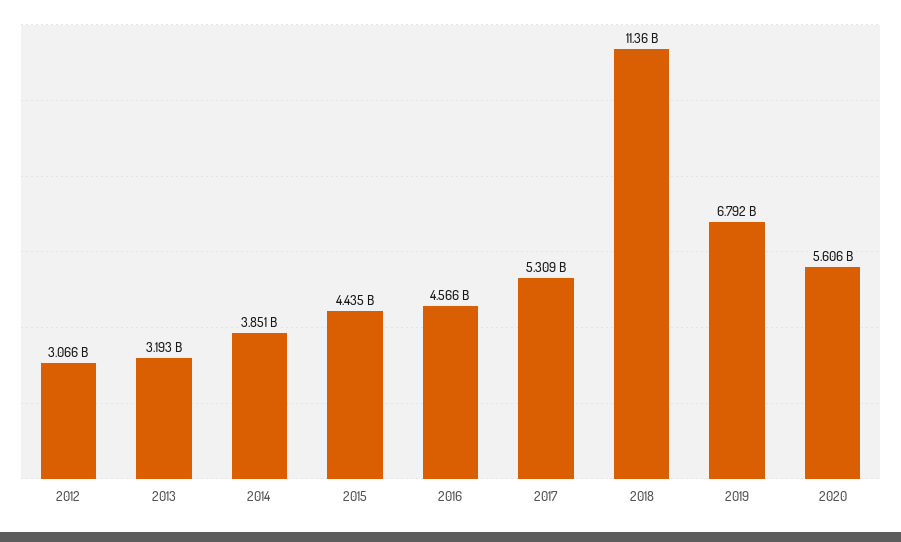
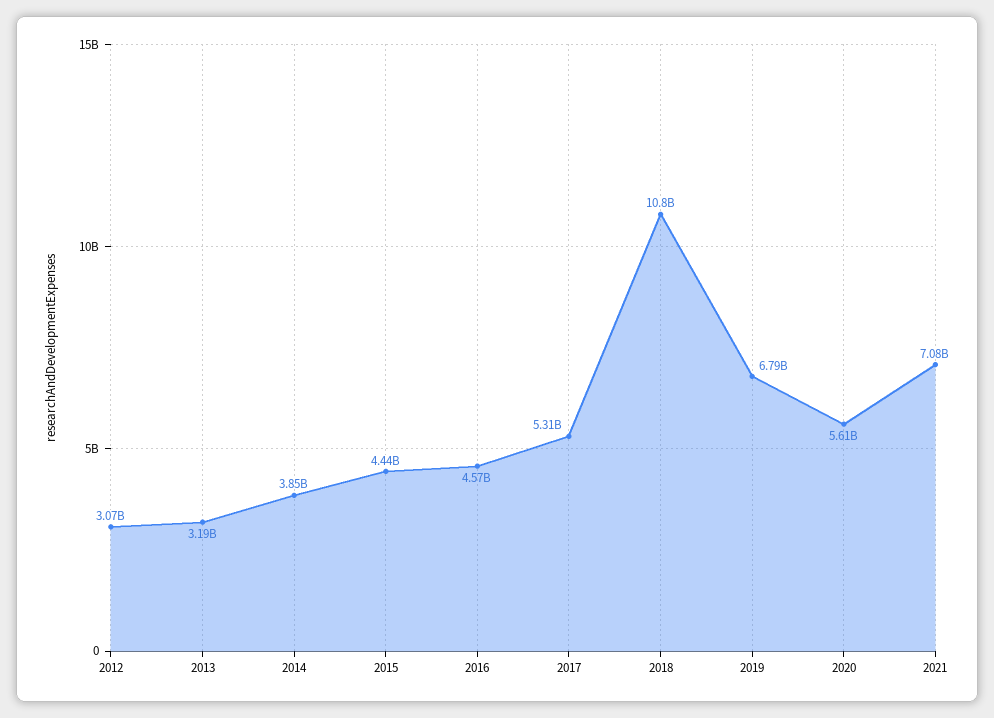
2018: 11360000000 -> 10800000000
2021: none -> 7080000000

